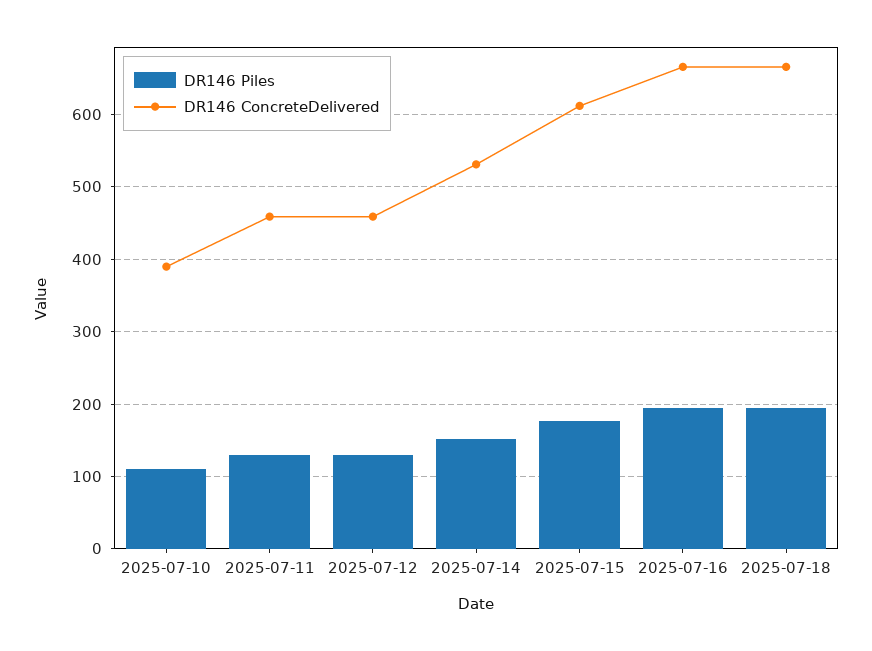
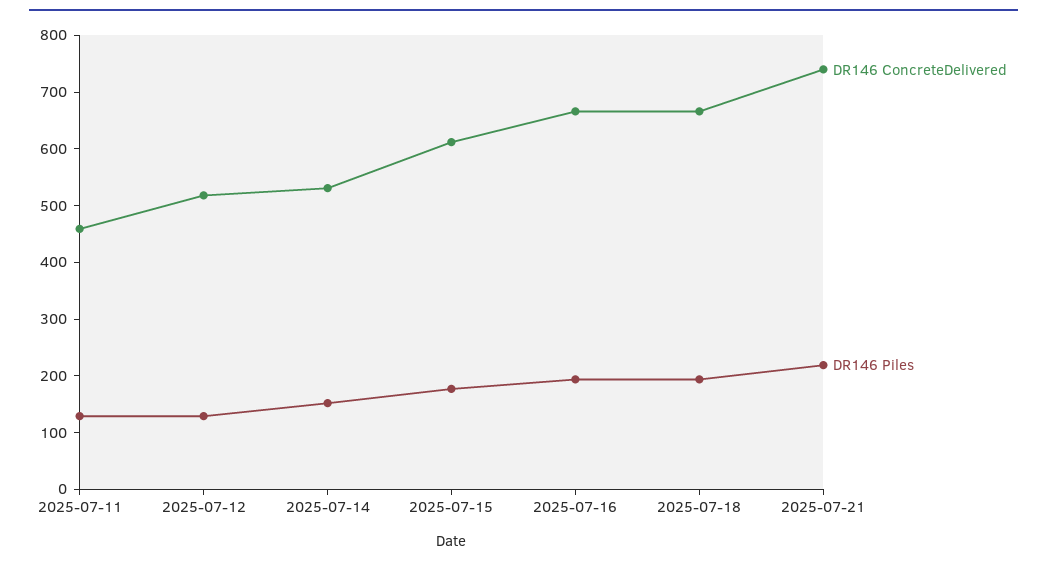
DR146 Piles, 2025-07-10: 110 -> none
DR146 ConcreteDelivered, 2025-07-10: 390 -> none
DR146 ConcreteDelivered, 2025-07-12: 460 -> 520
DR146 ConcreteDelivered, 2025-07-21: none -> 740
DR146 Piles, 2025-07-21: none -> 220

